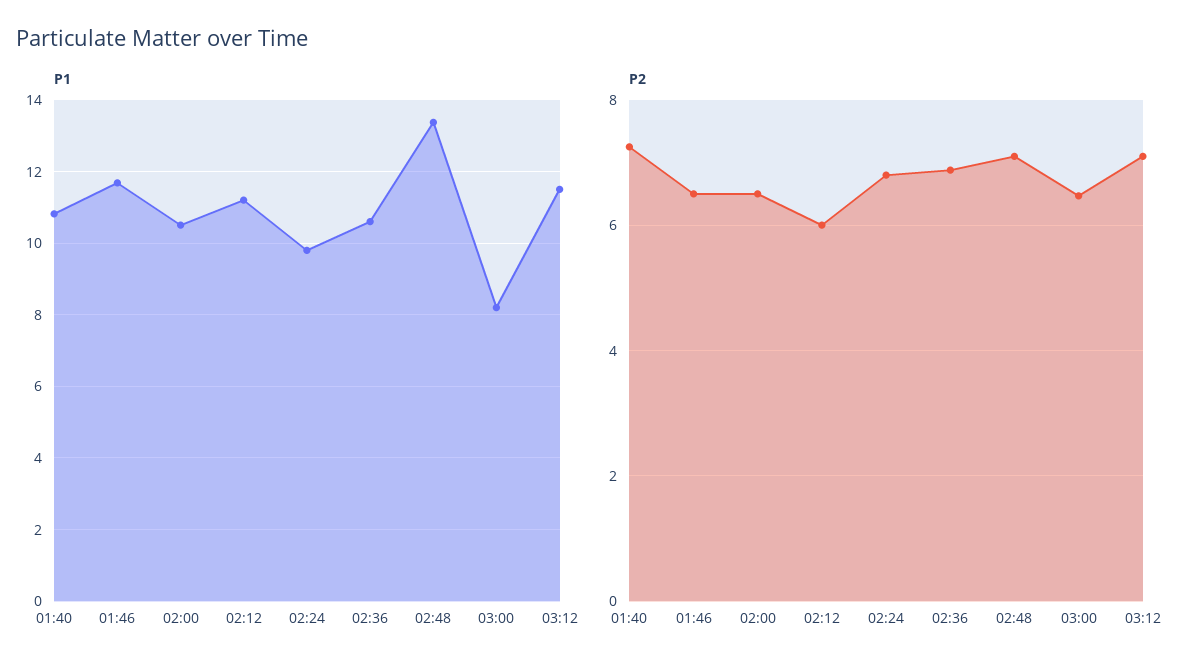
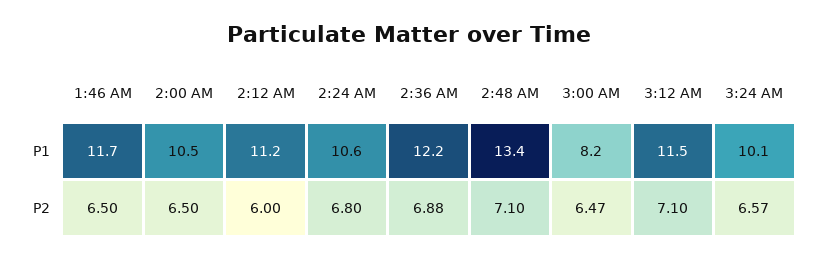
P1, 01:40: 10.8 -> none
P1, 02:24: 9.8 -> 10.6
P1, 02:36: 10.6 -> 12.2
P2, 01:40: 7.2 -> none
P1, 3:24 AM: none -> 10.1
P2, 3:24 AM: none -> 6.57

